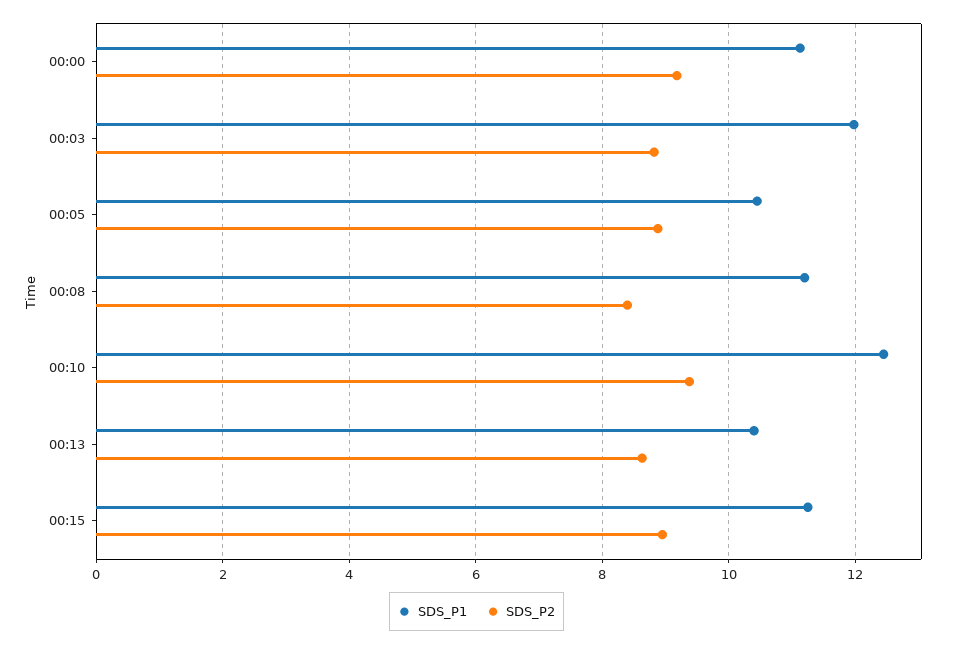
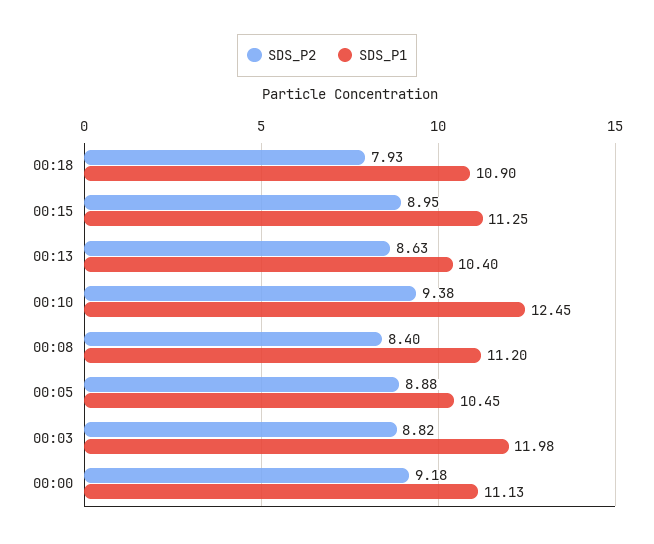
SDS_P2, 00:18: none -> 7.93
SDS_P1, 00:18: none -> 10.9

